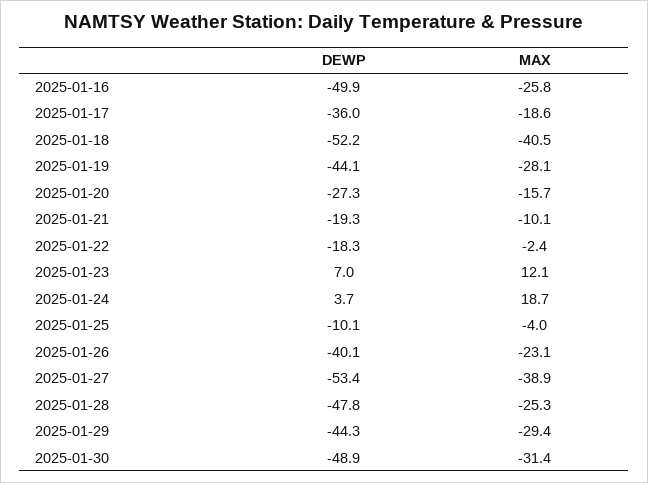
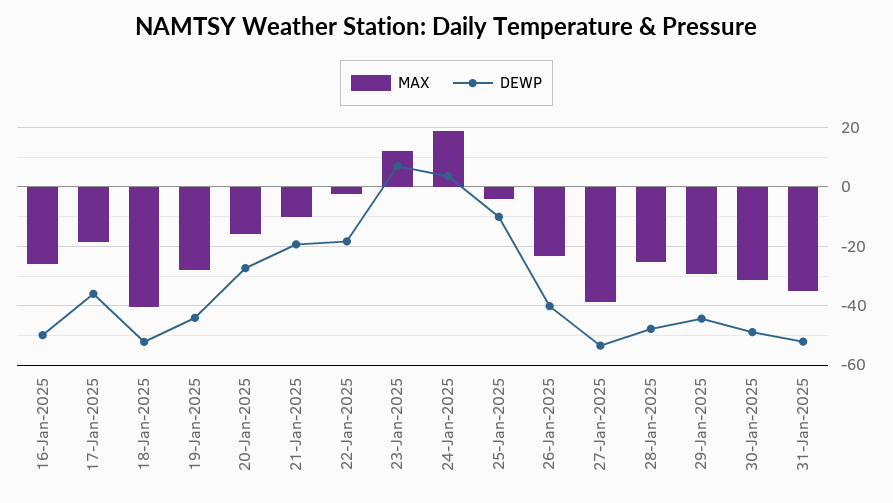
MAX, 31-Jan-2025: none -> -35
DEWP, 31-Jan-2025: none -> -52.5

